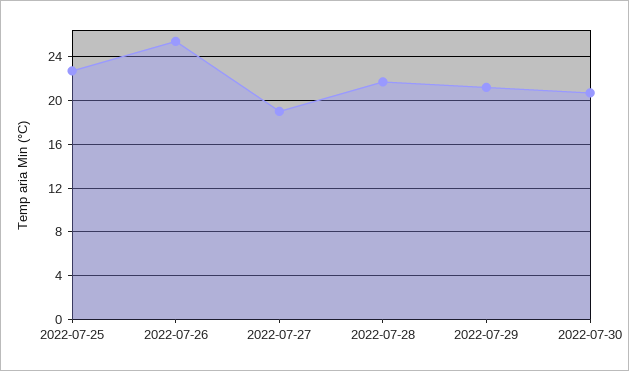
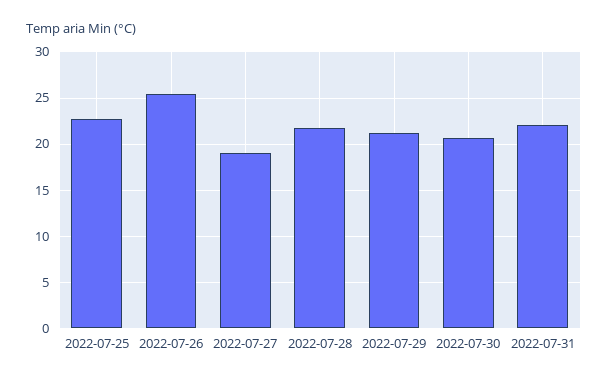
2022-07-31: none -> 22

